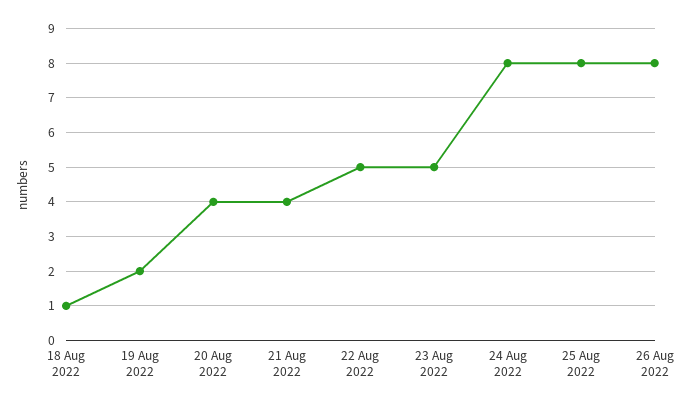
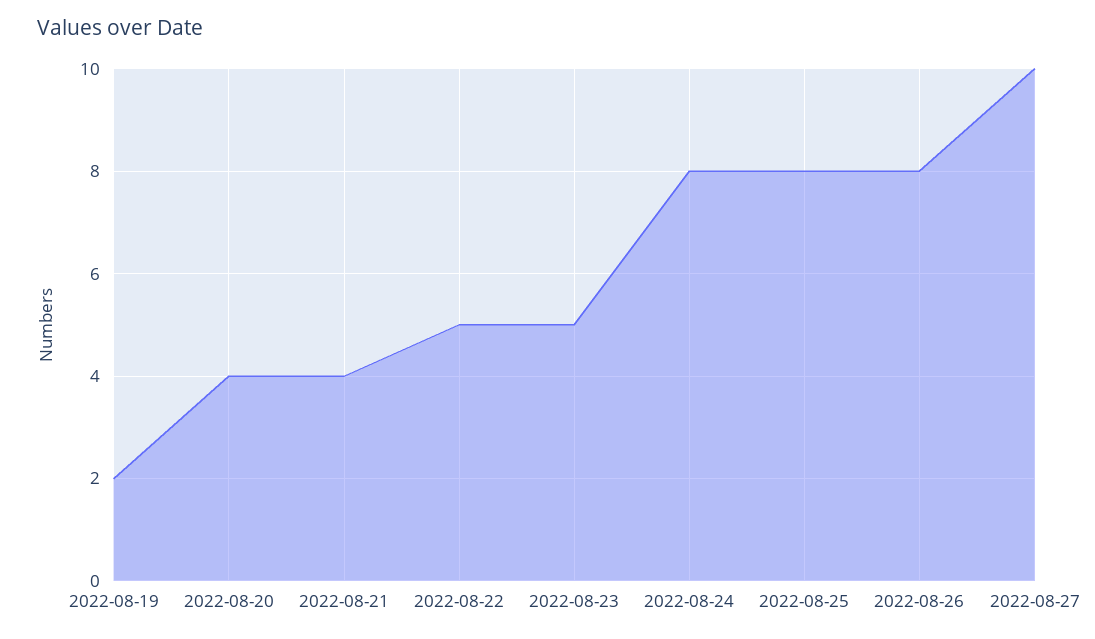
18 Aug 2022: 1 -> none
2022-08-27: none -> 10

